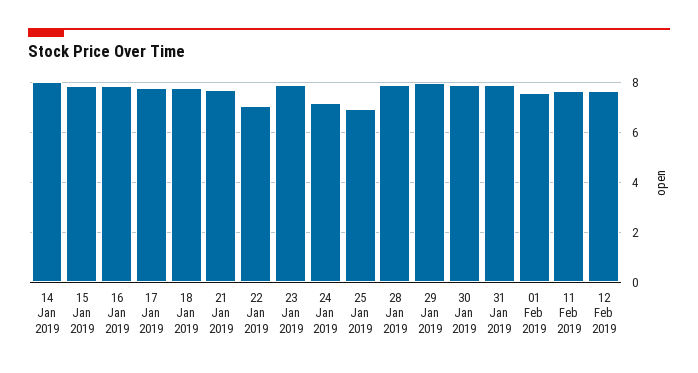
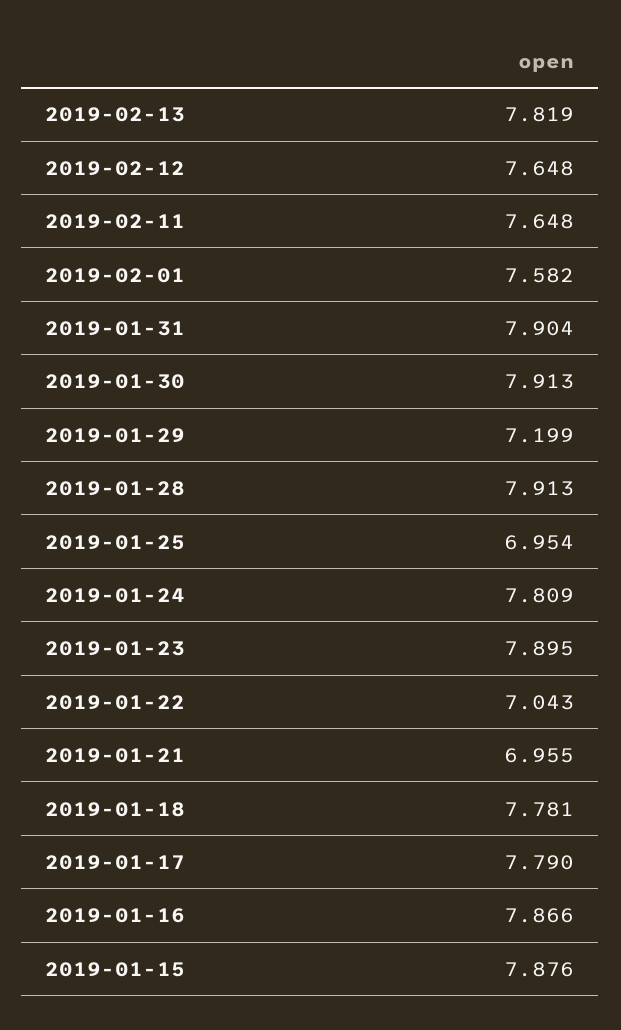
14 Jan 2019: 8 -> none
21 Jan 2019: 7.75 -> 6.955
24 Jan 2019: 7.25 -> 7.809
29 Jan 2019: 8 -> 7.199
2019-02-13: none -> 7.819

